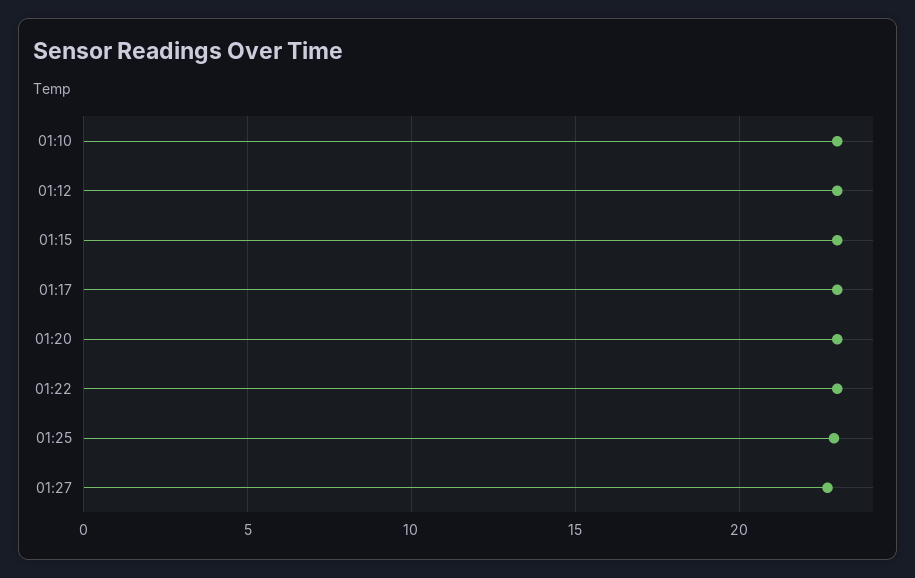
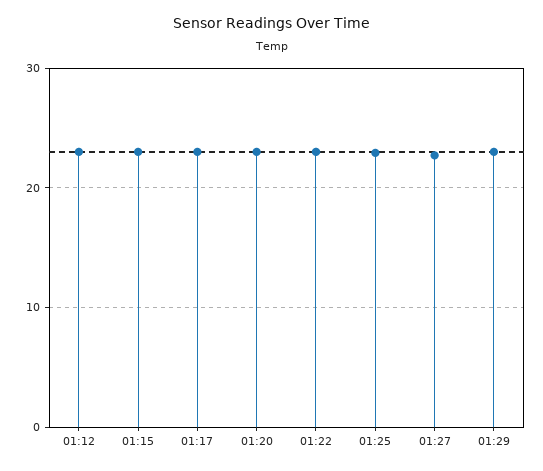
01:10: 23 -> none
01:29: none -> 23

